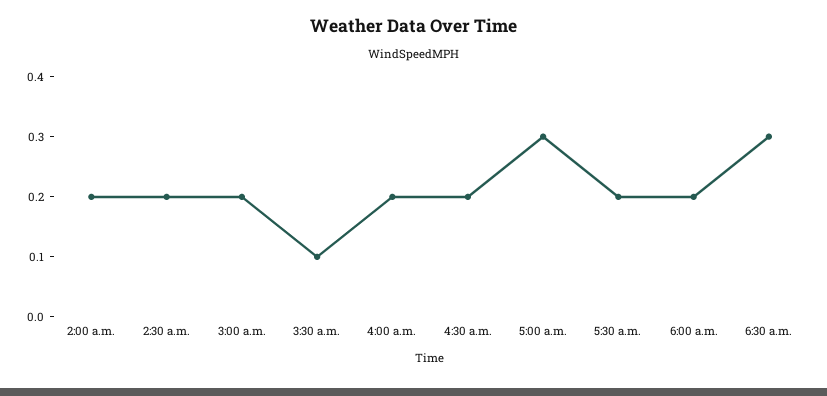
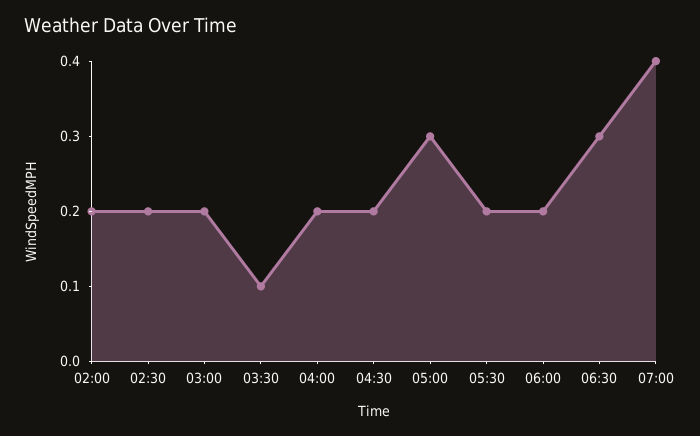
07:00: none -> 0.4

